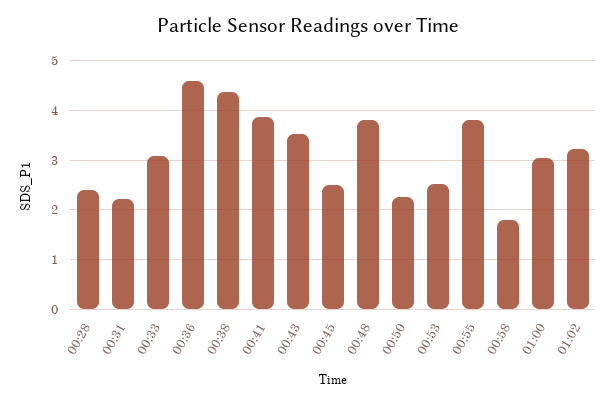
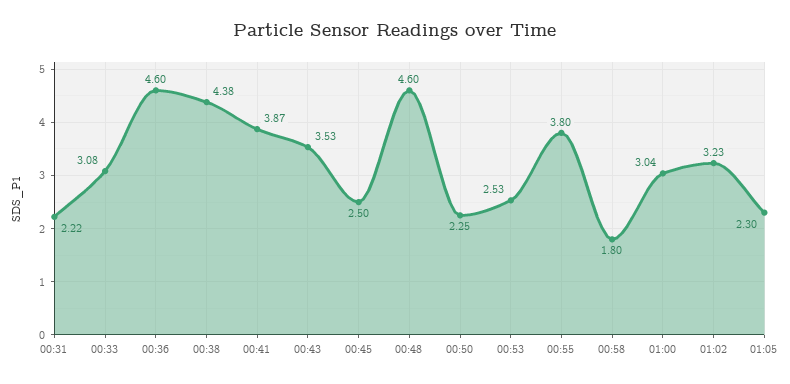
00:28: 2.4 -> none
00:48: 3.8 -> 4.6
01:05: none -> 2.3

